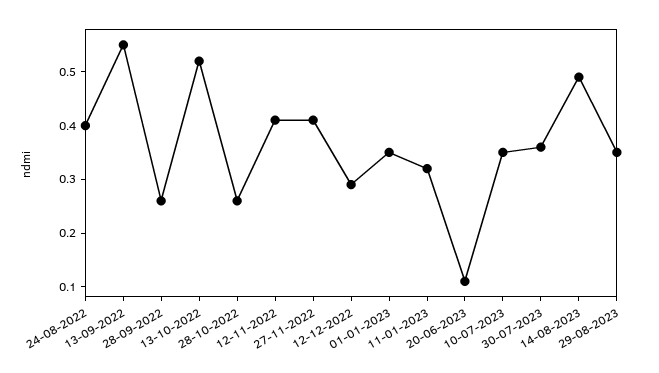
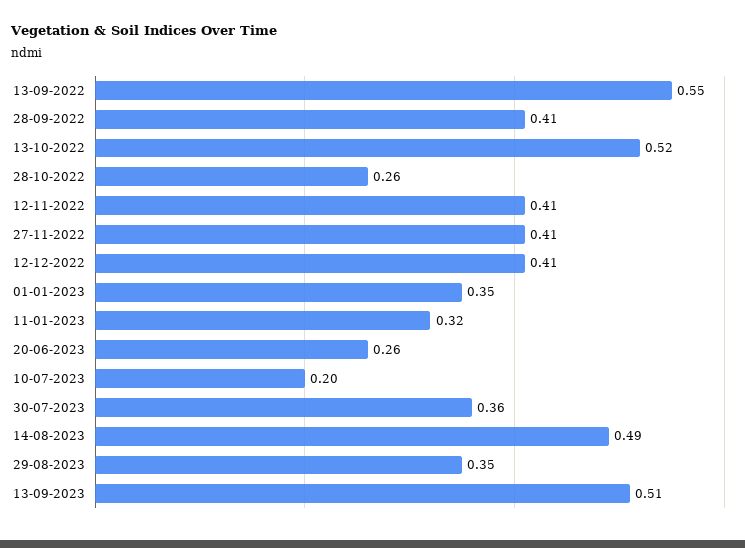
24-08-2022: 0.4 -> none
28-09-2022: 0.25 -> 0.41
12-12-2022: 0.3 -> 0.41
20-06-2023: 0.1 -> 0.26
10-07-2023: 0.35 -> 0.2
13-09-2023: none -> 0.51

